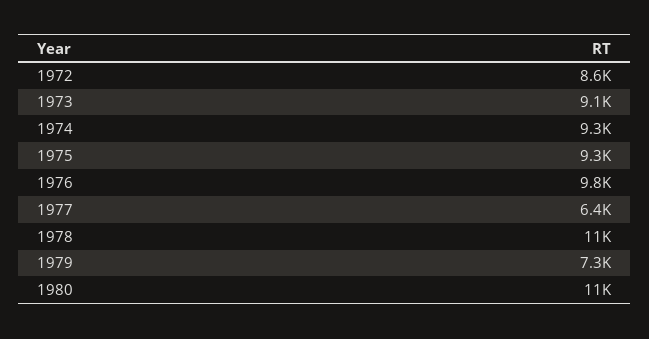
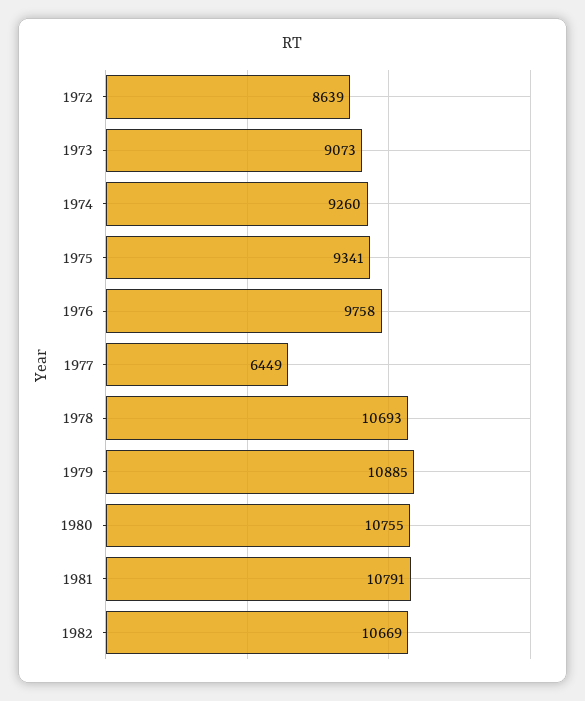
1979: 7300 -> 10885
1981: none -> 10791
1982: none -> 10669

